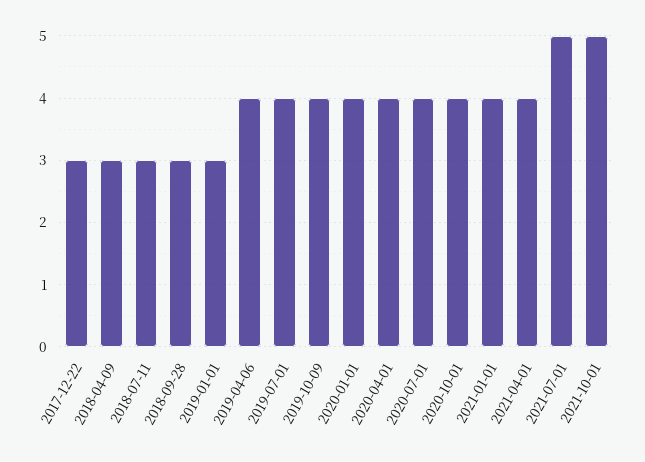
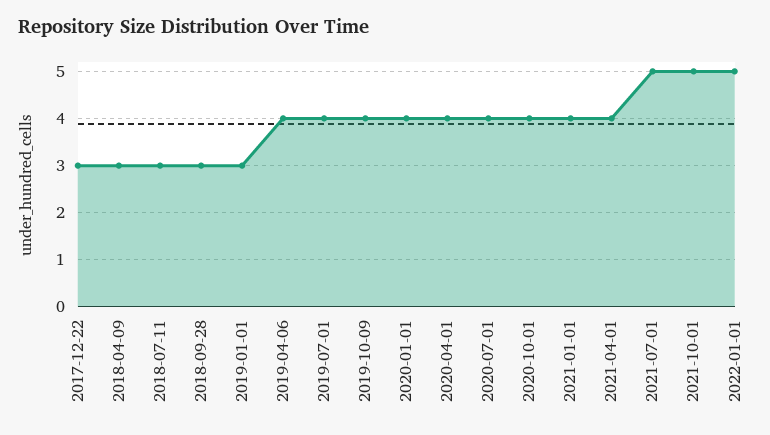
2022-01-01: none -> 5

